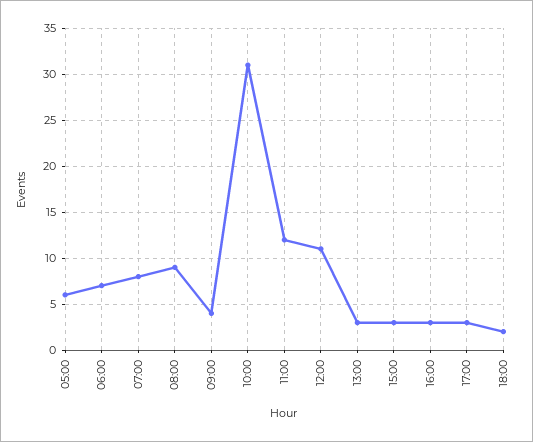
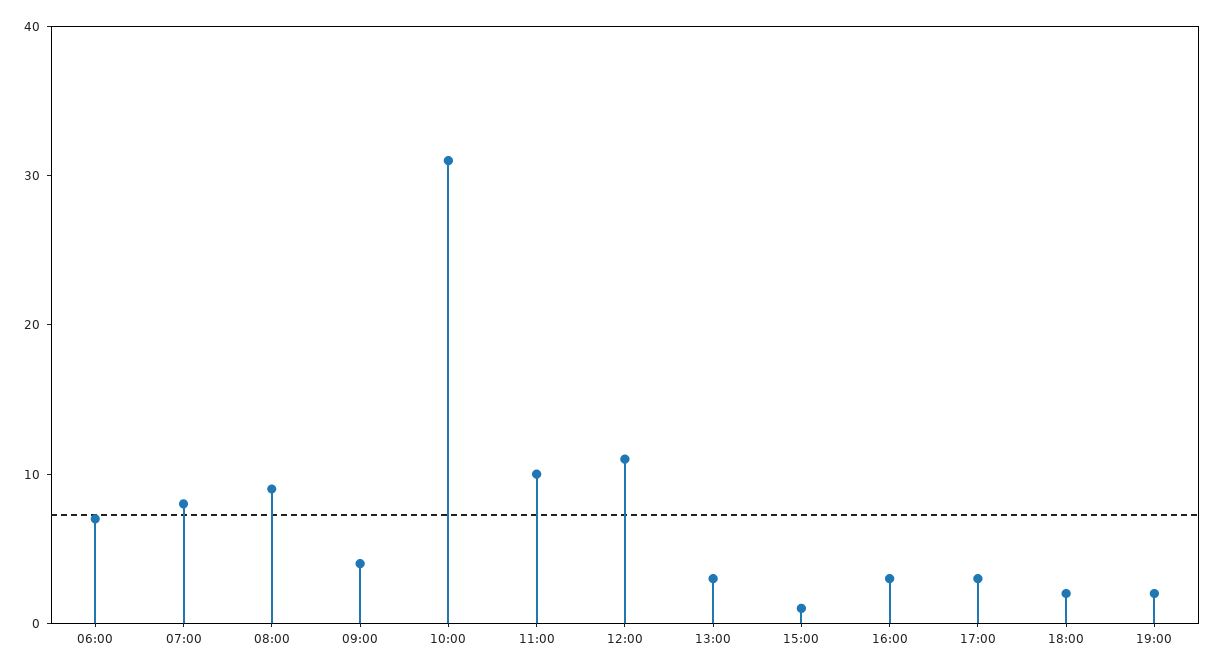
05:00: 6 -> none
11:00: 12 -> 10
15:00: 3 -> 1
19:00: none -> 2

